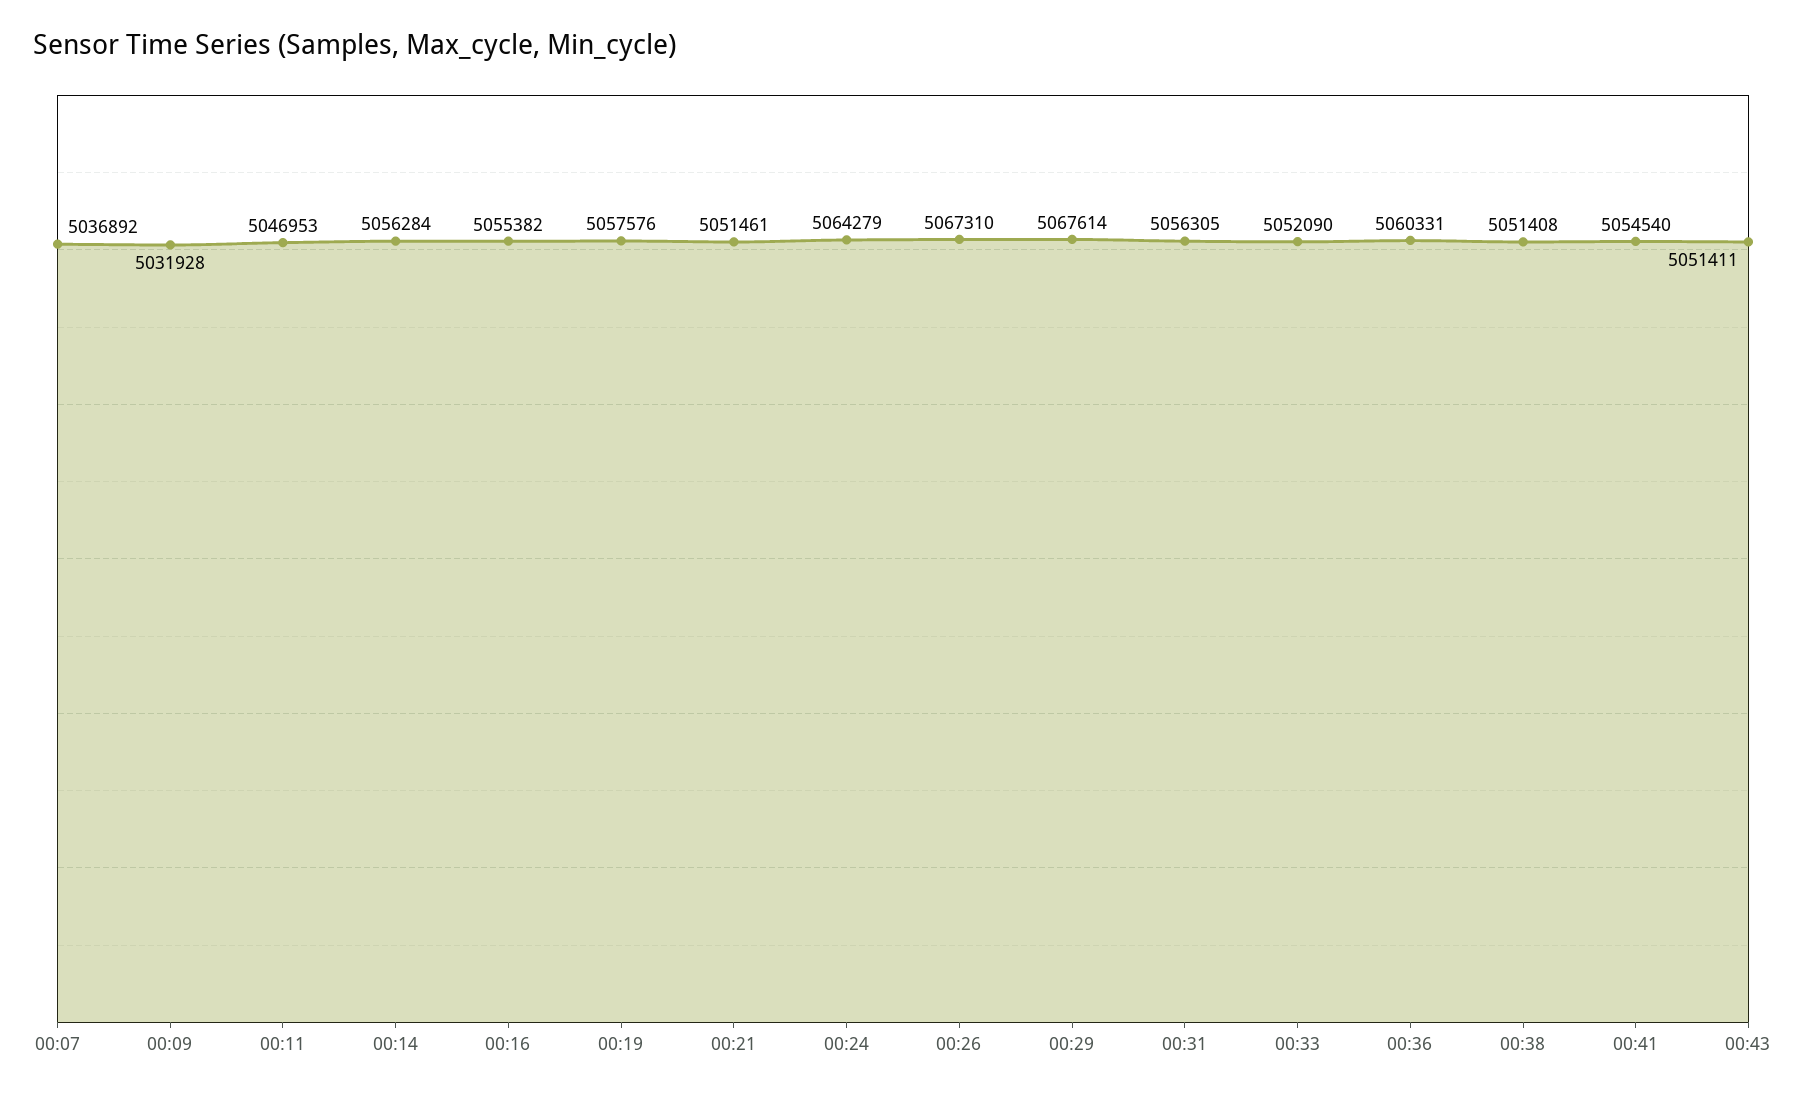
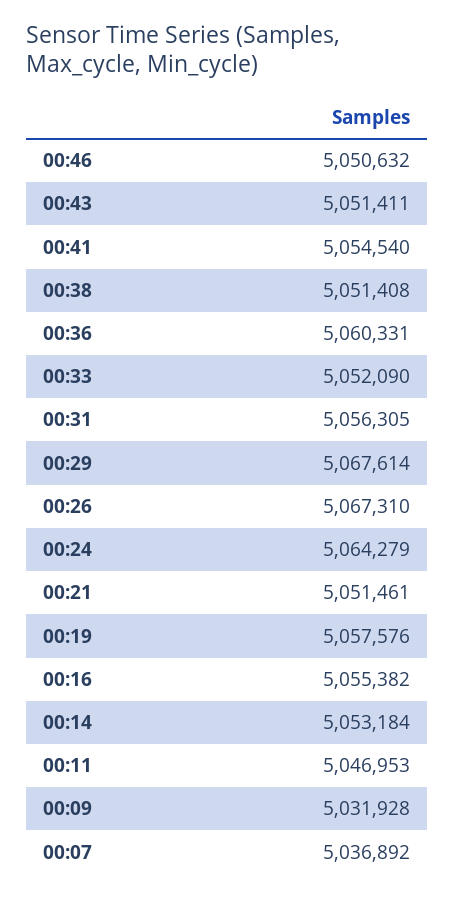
00:14: 5056284 -> 5053184
00:46: none -> 5050632

